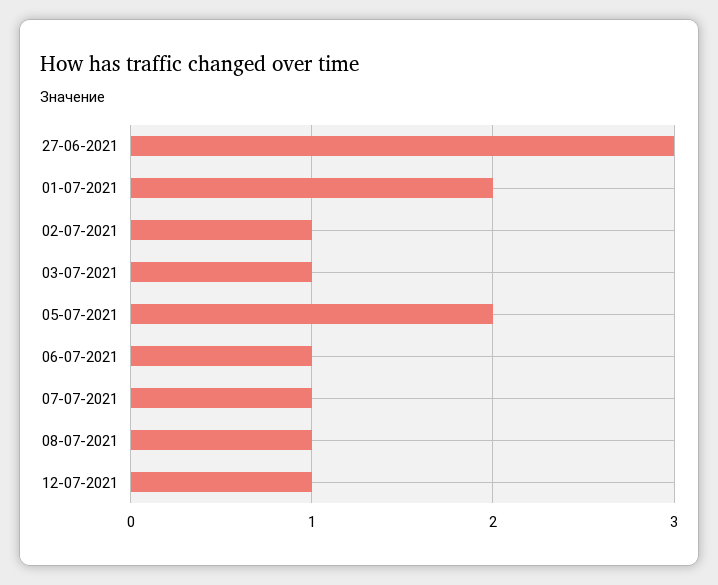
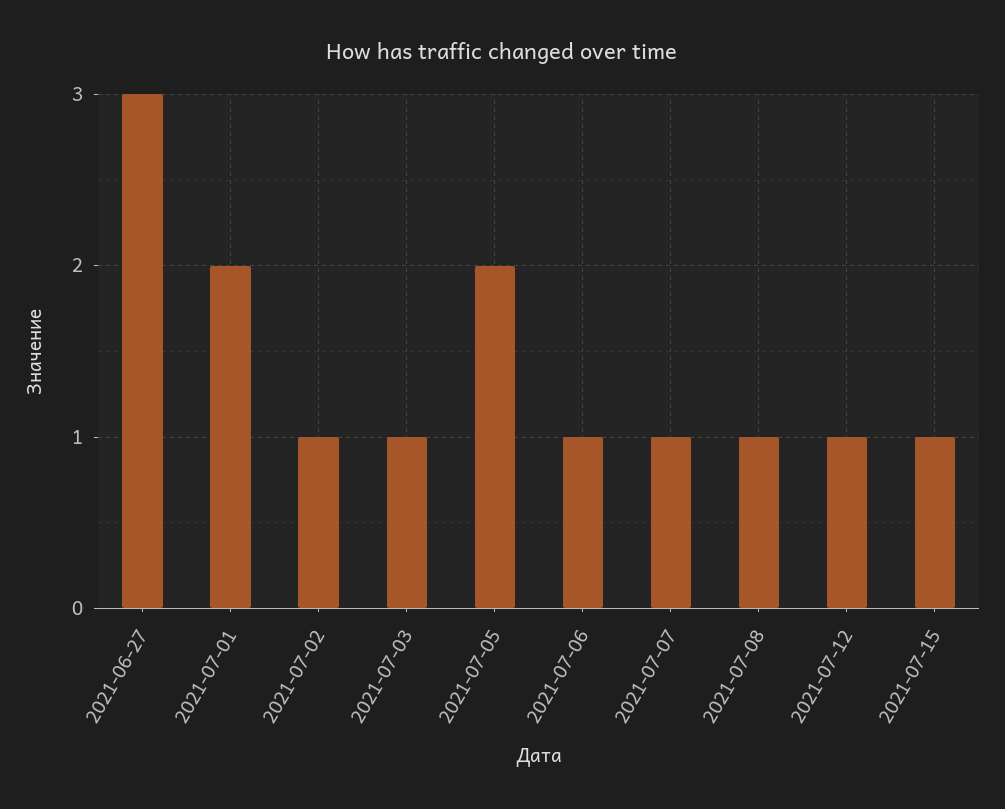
2021-07-15: none -> 1

